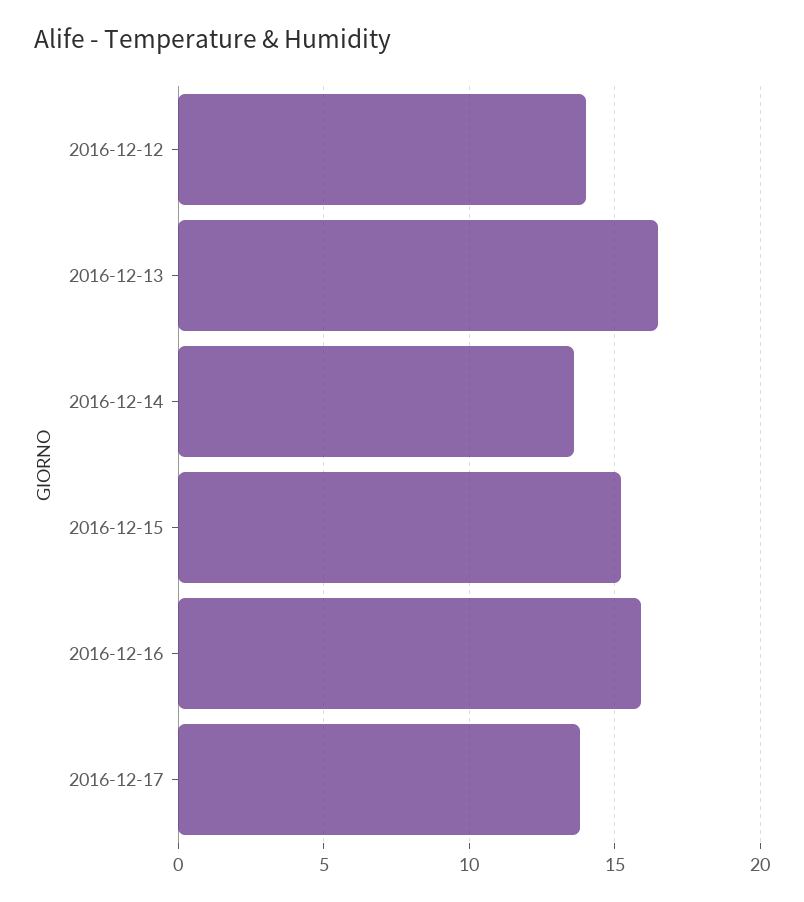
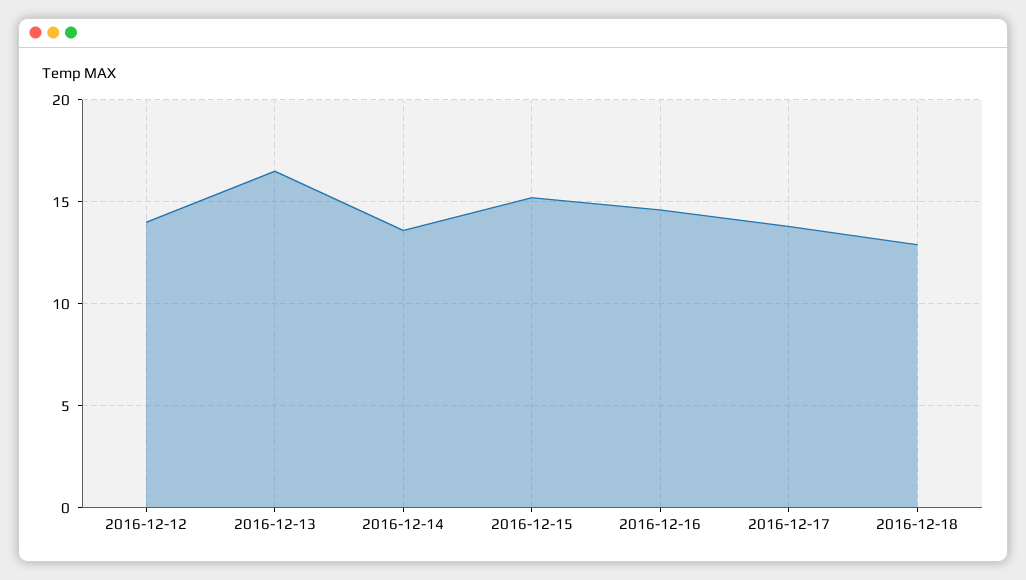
2016-12-16: 16 -> 14.5
2016-12-18: none -> 13

